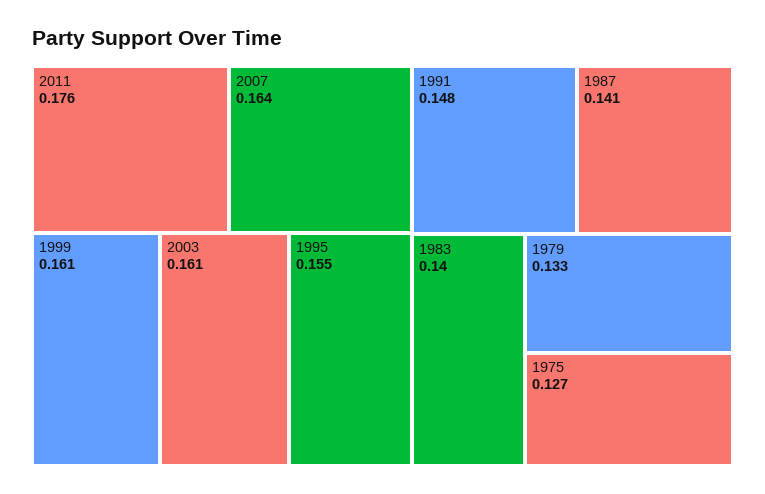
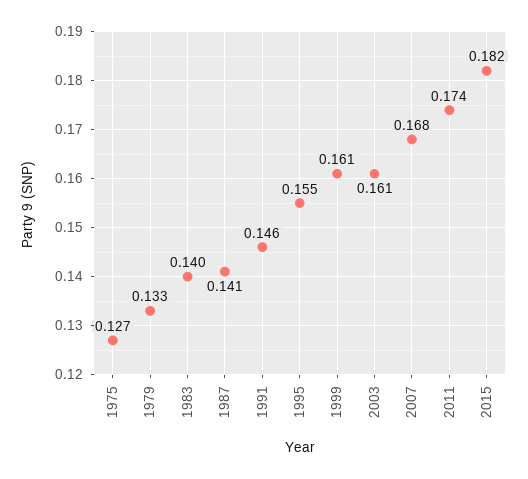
2011: 0.176 -> 0.174
2007: 0.164 -> 0.168
1991: 0.148 -> 0.146
2015: none -> 0.182

